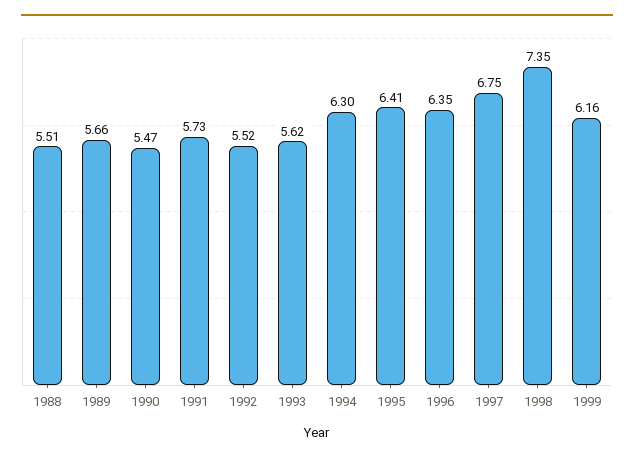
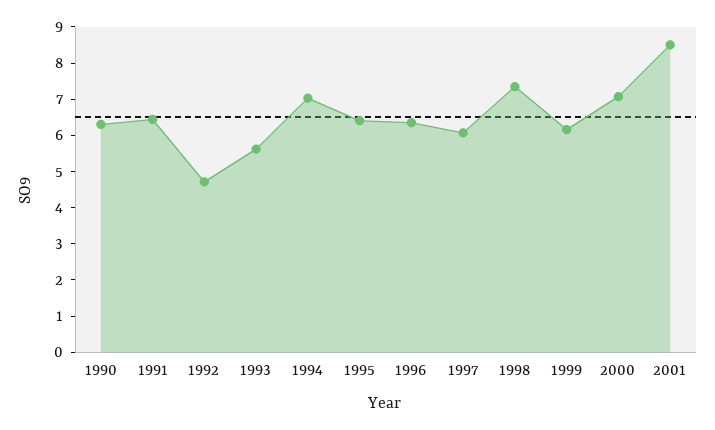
1988: 5.51 -> none
1989: 5.66 -> none
1990: 5.47 -> 6.25
1991: 5.73 -> 6.5
1992: 5.52 -> 4.75
1994: 6.3 -> 7
1997: 6.75 -> 6
2000: none -> 7
2001: none -> 8.5

